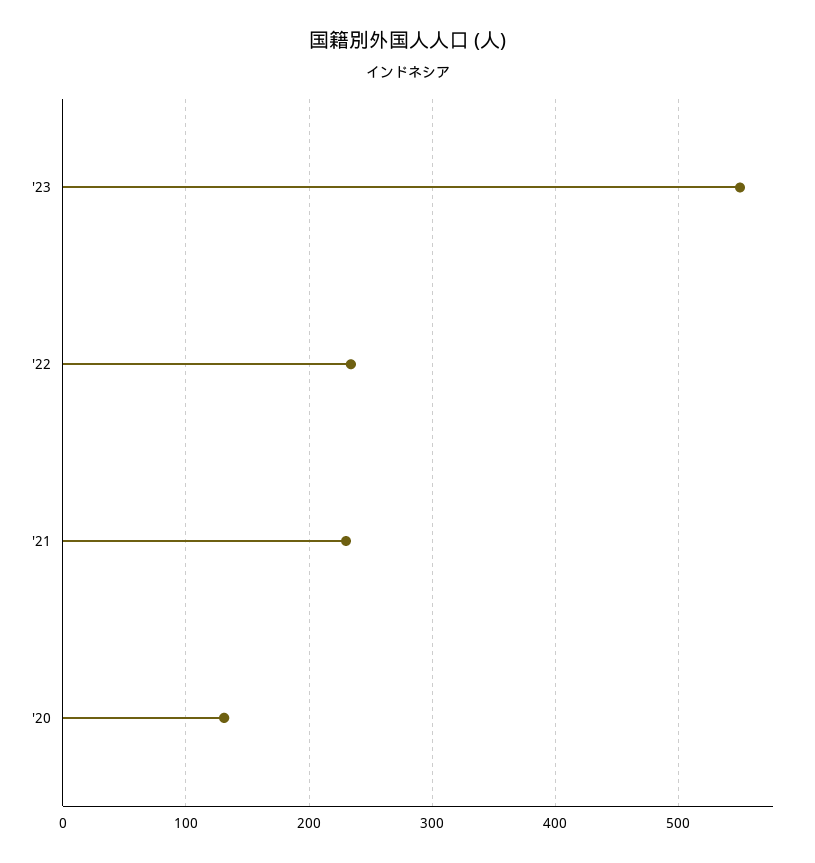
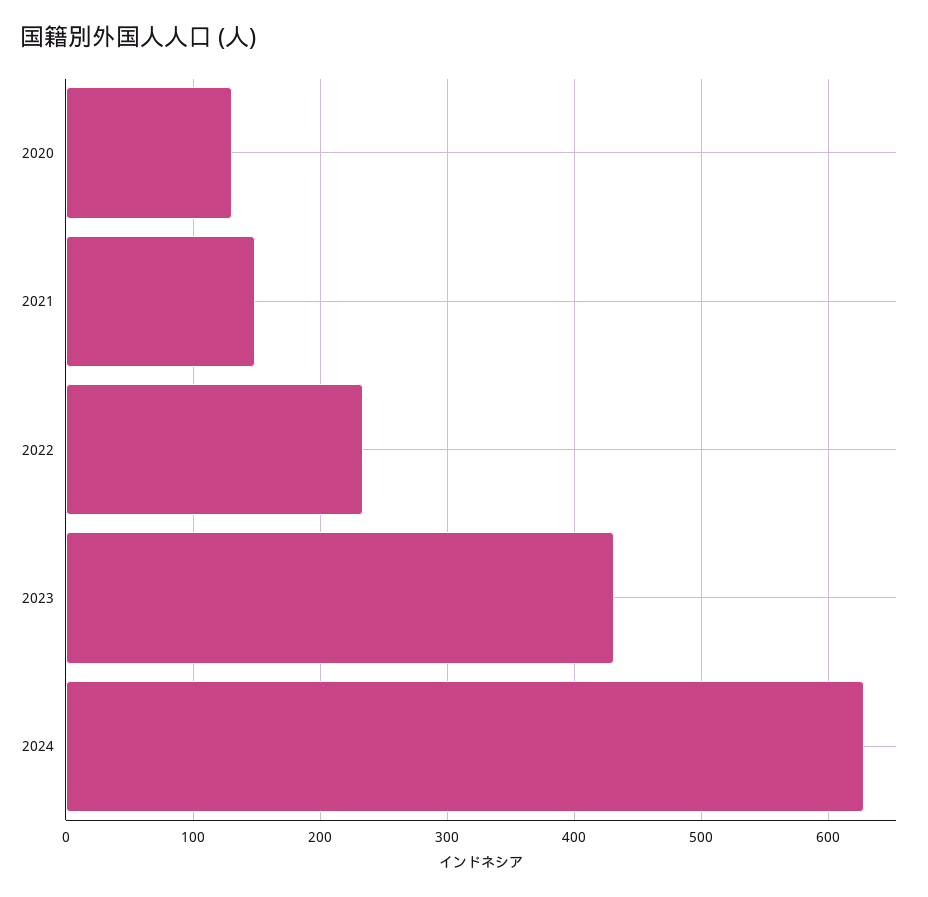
'23: 550 -> 430
'21: 230 -> 150
2024: none -> 630

